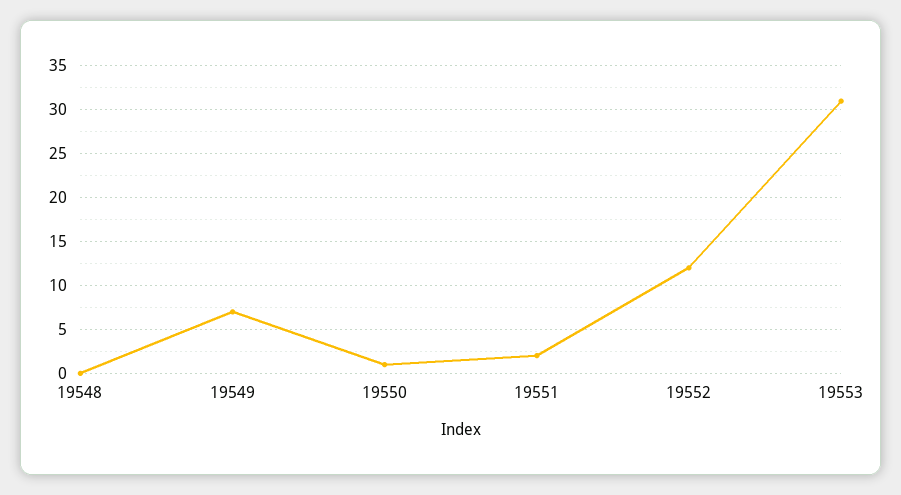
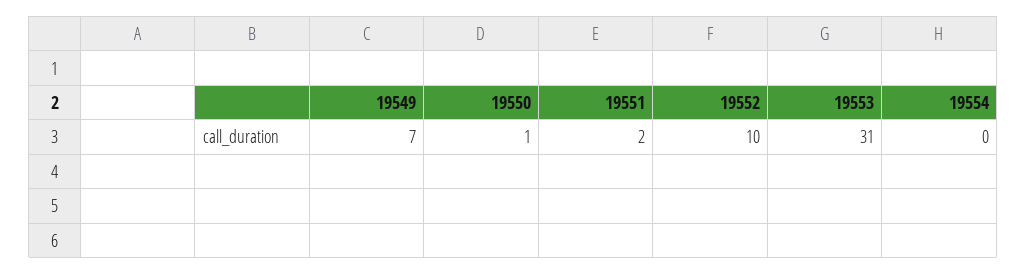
19548: 0 -> none
19552: 12 -> 10
19554: none -> 0

